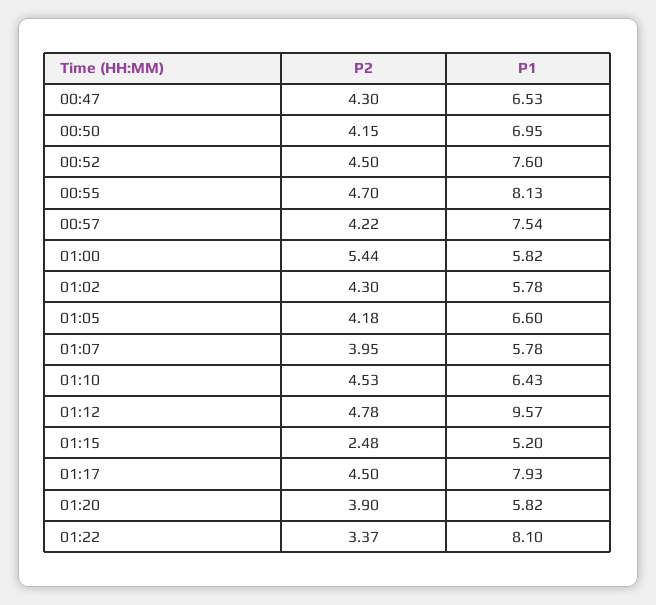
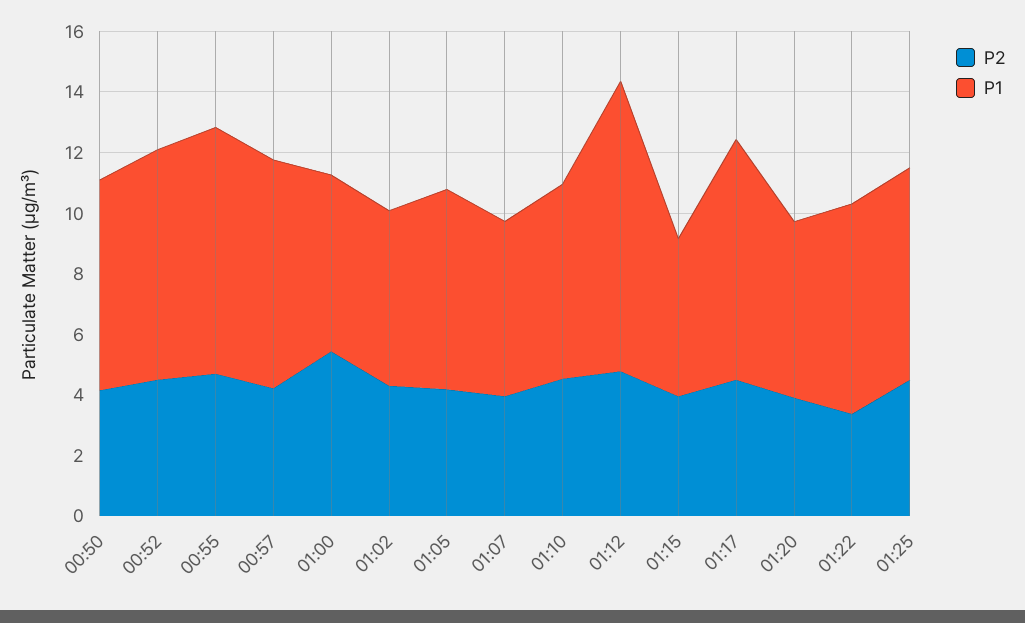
P2, 00:47: 4.3 -> none
P1, 00:47: 6.53 -> none
P2, 01:15: 2.48 -> 4
P1, 01:22: 8.1 -> 7
P2, 01:25: none -> 4.5
P1, 01:25: none -> 7

